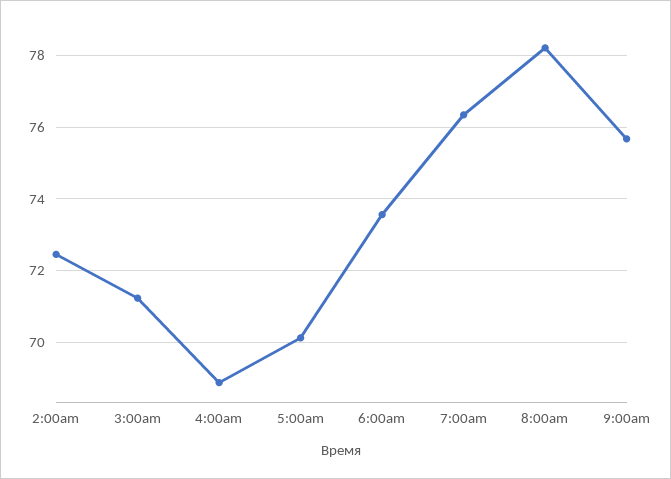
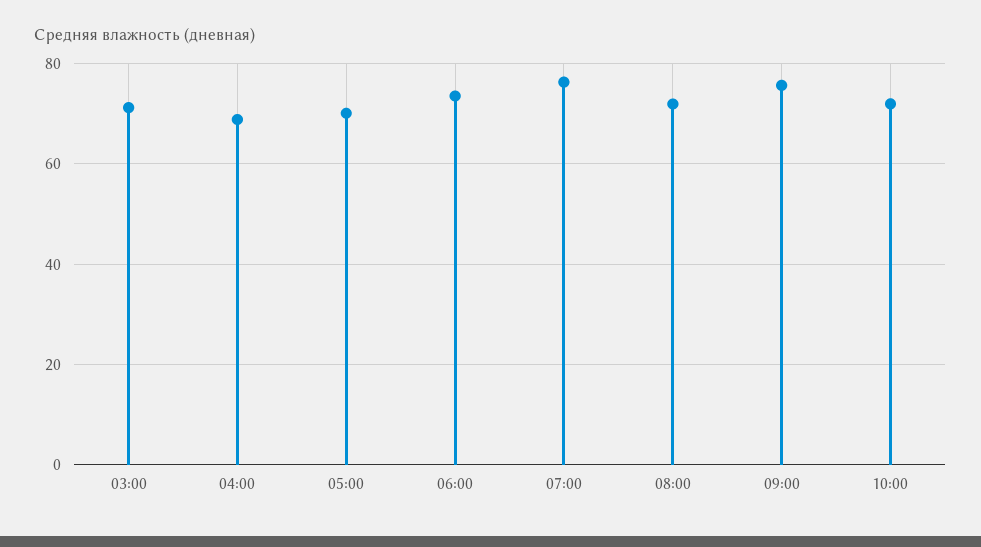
2:00am: 72.4 -> none
8:00am: 78.2 -> 72
10:00: none -> 72

